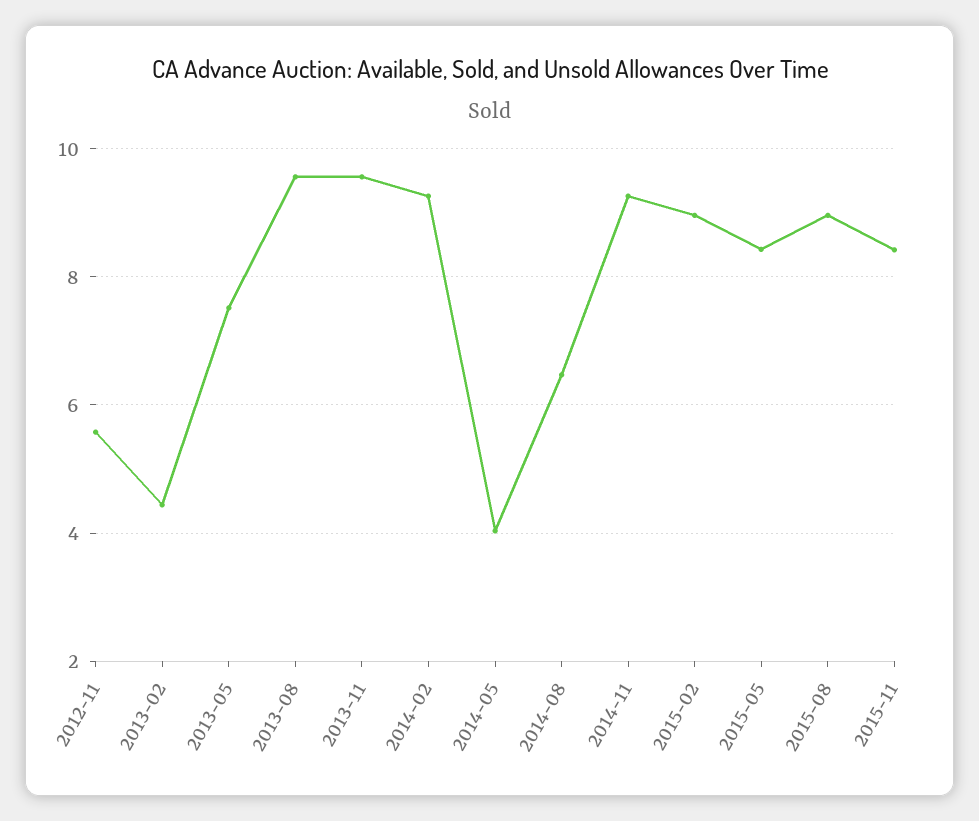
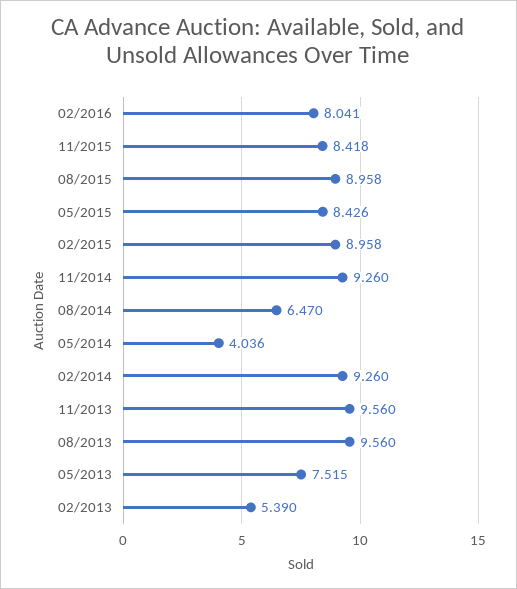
2012-11: 5.6 -> none
2013-02: 4.4 -> 5.39
02/2016: none -> 8.041

